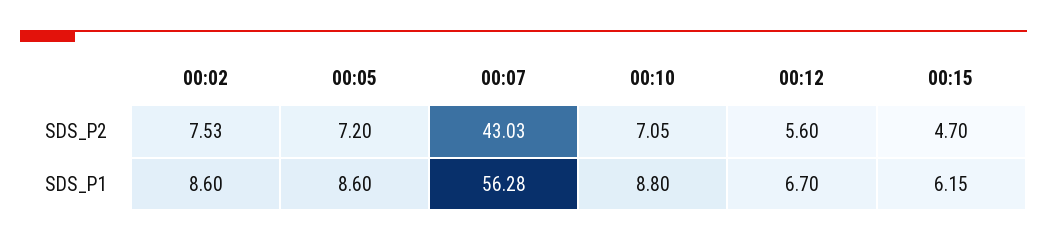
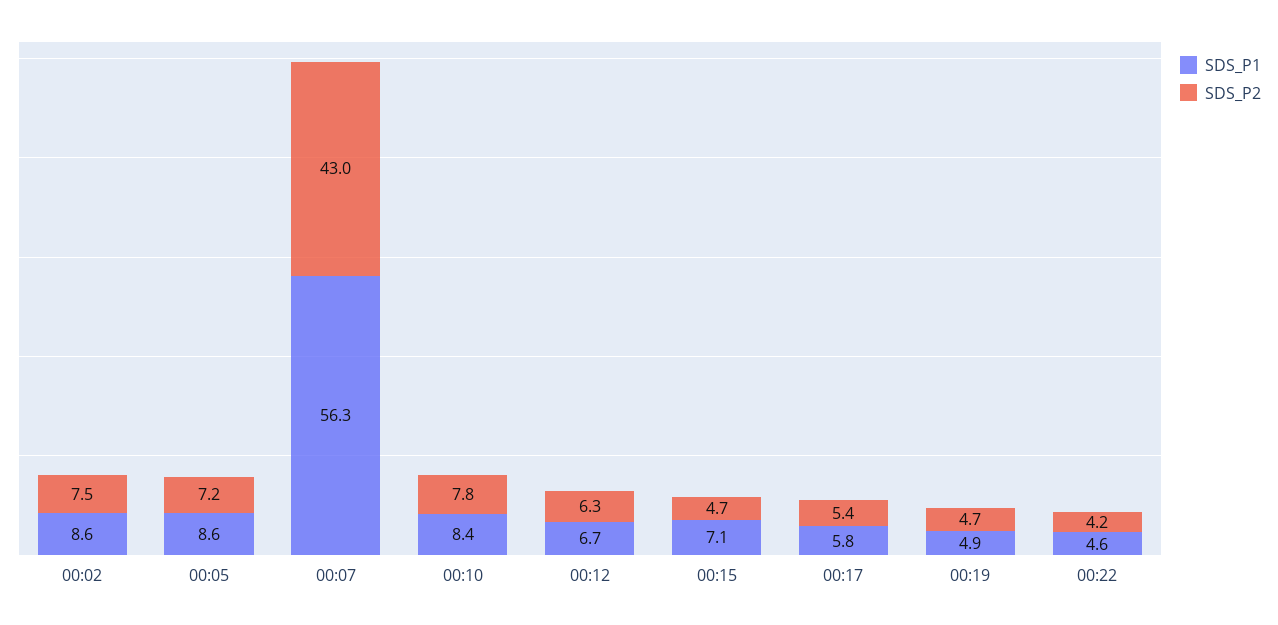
SDS_P2, 00:10: 7.05 -> 7.8
SDS_P2, 00:12: 5.6 -> 6.3
SDS_P1, 00:10: 8.8 -> 8.4
SDS_P1, 00:15: 6.15 -> 7.1
SDS_P1, 00:17: none -> 5.8
SDS_P2, 00:17: none -> 5.4
SDS_P1, 00:19: none -> 4.9
SDS_P2, 00:19: none -> 4.7
SDS_P1, 00:22: none -> 4.6
SDS_P2, 00:22: none -> 4.2

